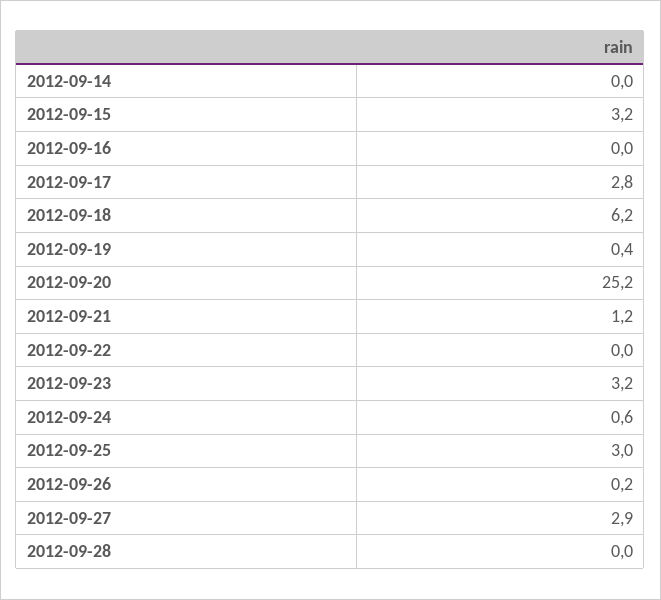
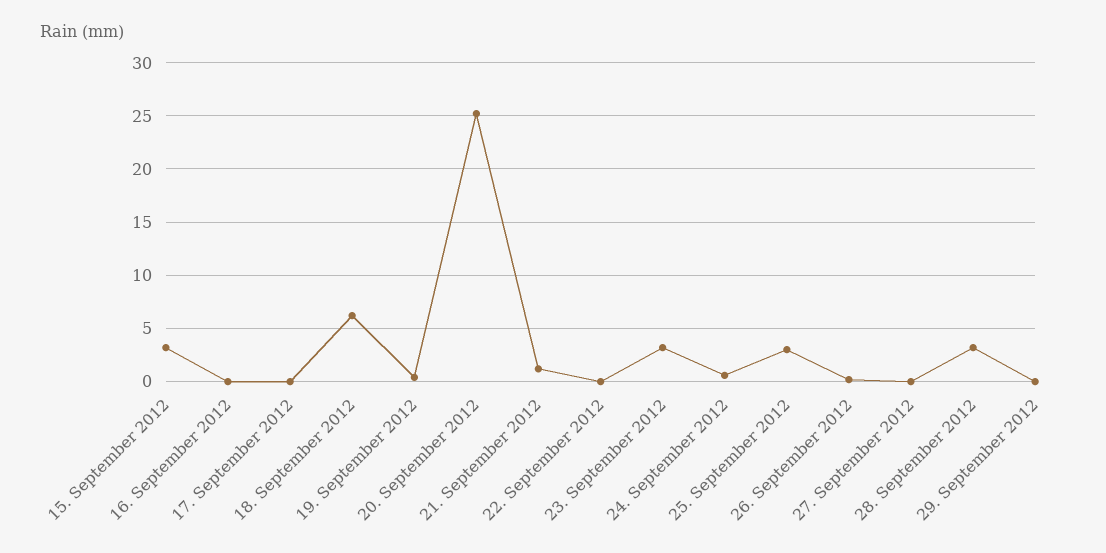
2012-09-14: 0 -> none
2012-09-17: 2.8 -> 0
2012-09-27: 2.9 -> 0
2012-09-28: 0 -> 3
29. September 2012: none -> 0

